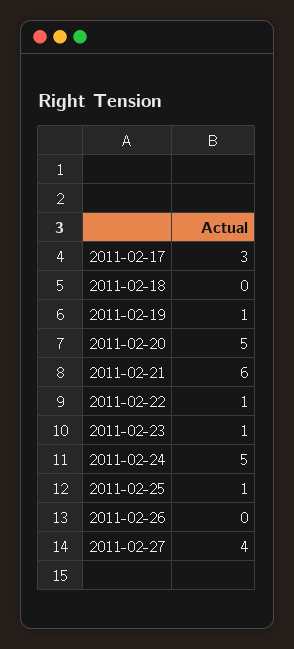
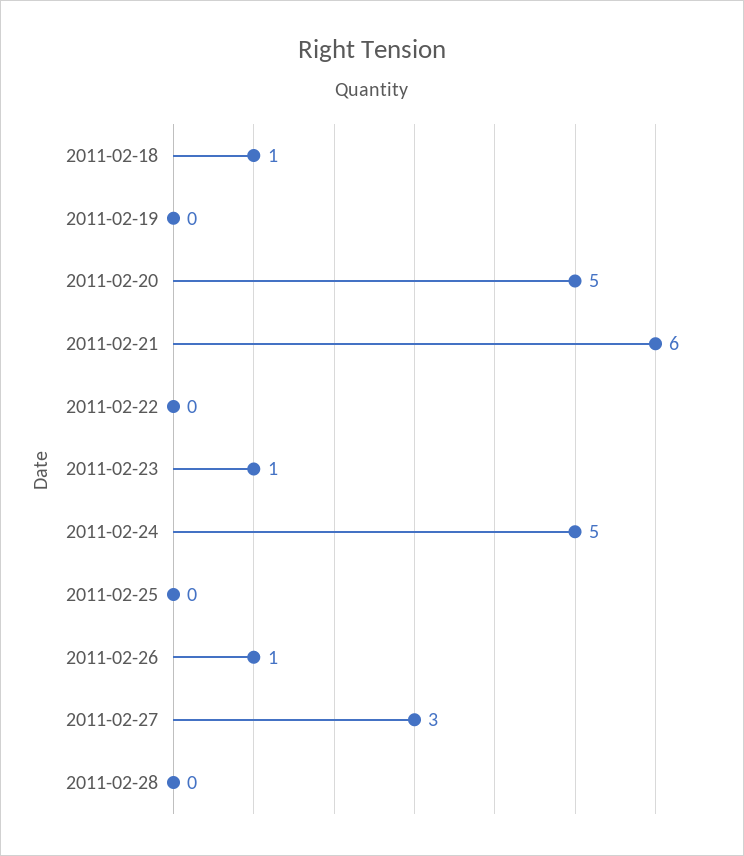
2011-02-17: 3 -> none
2011-02-18: 0 -> 1
2011-02-19: 1 -> 0
2011-02-22: 1 -> 0
2011-02-25: 1 -> 0
2011-02-26: 0 -> 1
2011-02-27: 4 -> 3
2011-02-28: none -> 0

